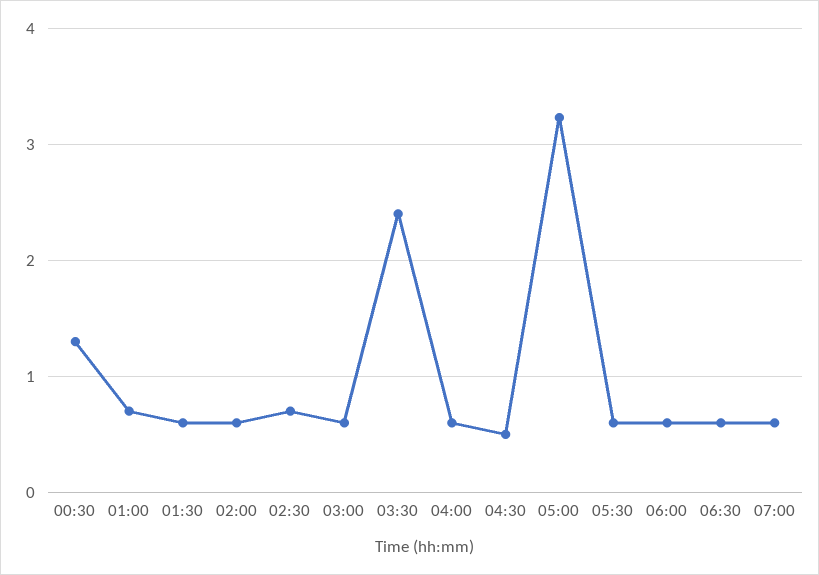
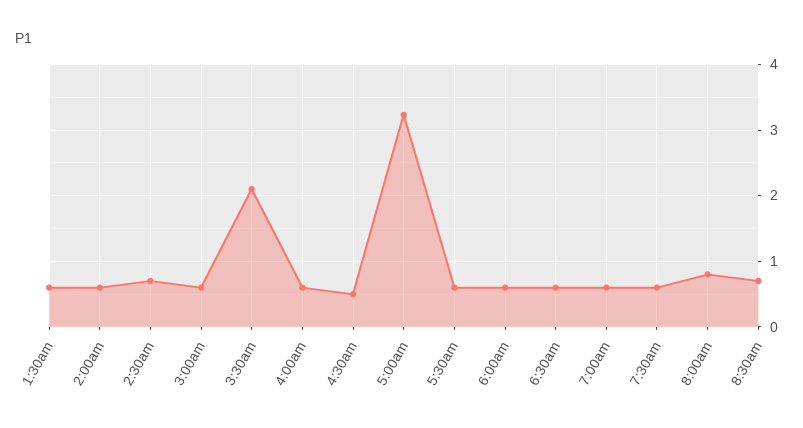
00:30: 1.3 -> none
01:00: 0.7 -> none
03:30: 2.4 -> 2.1
7:30am: none -> 0.6
8:00am: none -> 0.8
8:30am: none -> 0.7

